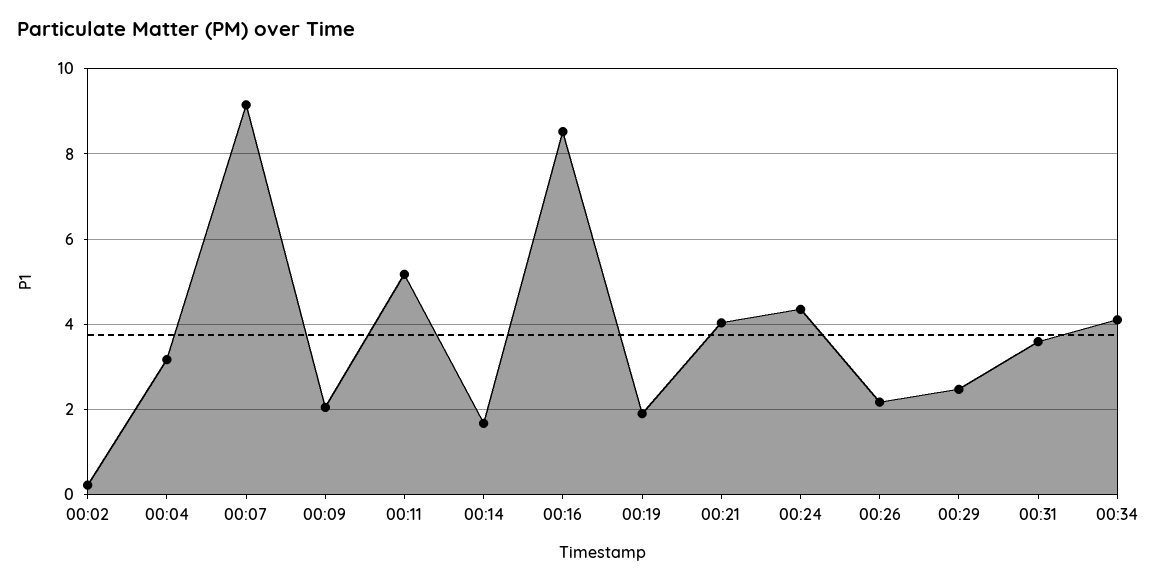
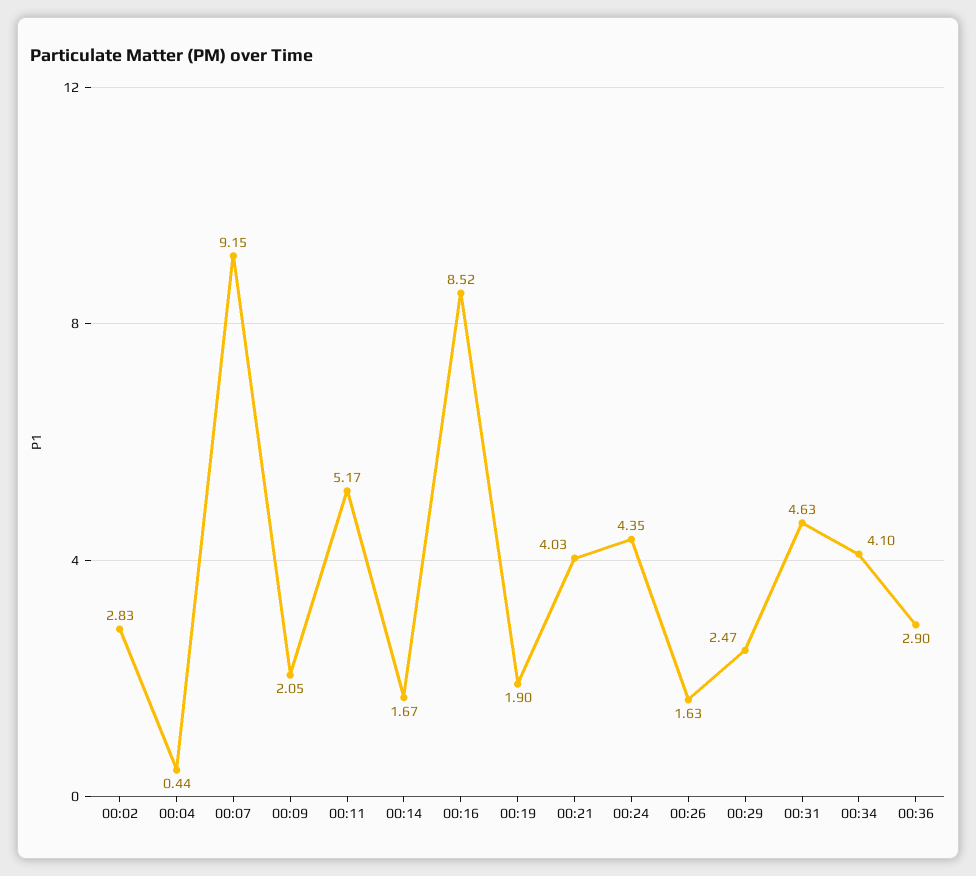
00:02: 0.2 -> 2.83
00:04: 3.2 -> 0.44
00:26: 2.2 -> 1.63
00:31: 3.6 -> 4.63
00:36: none -> 2.9

